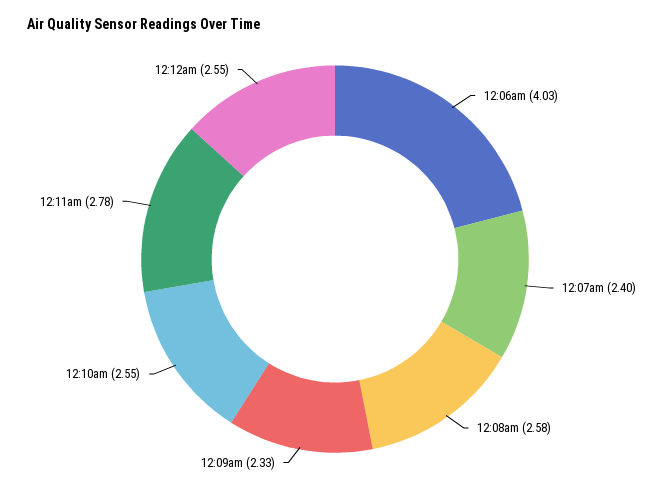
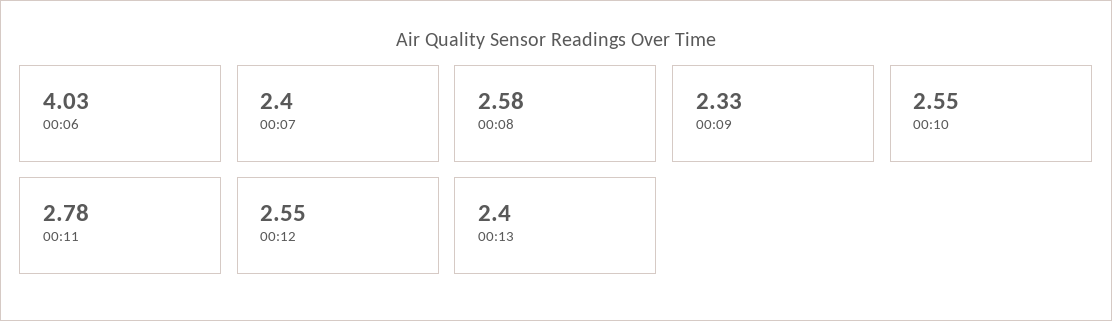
00:13: none -> 2.4

